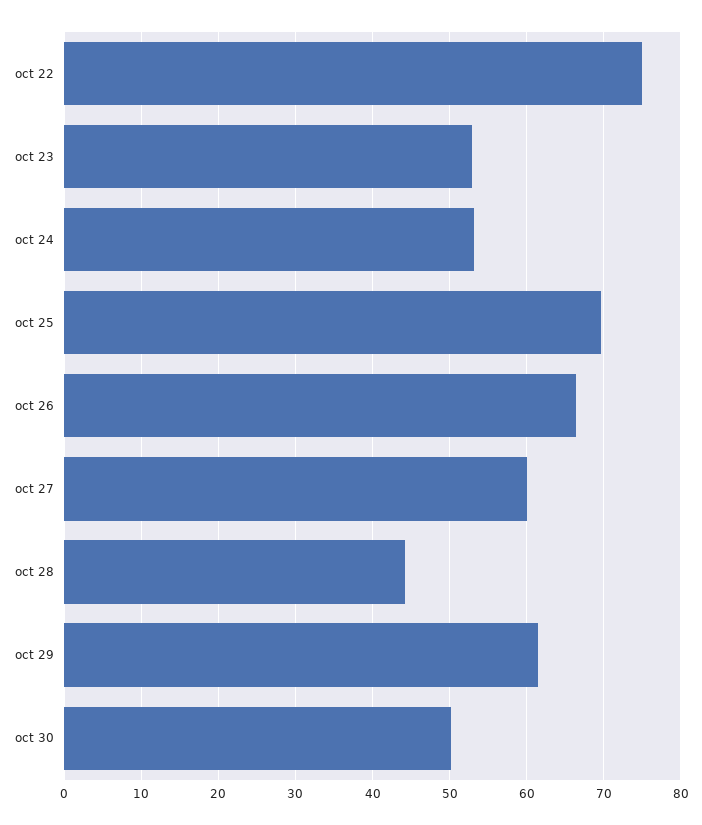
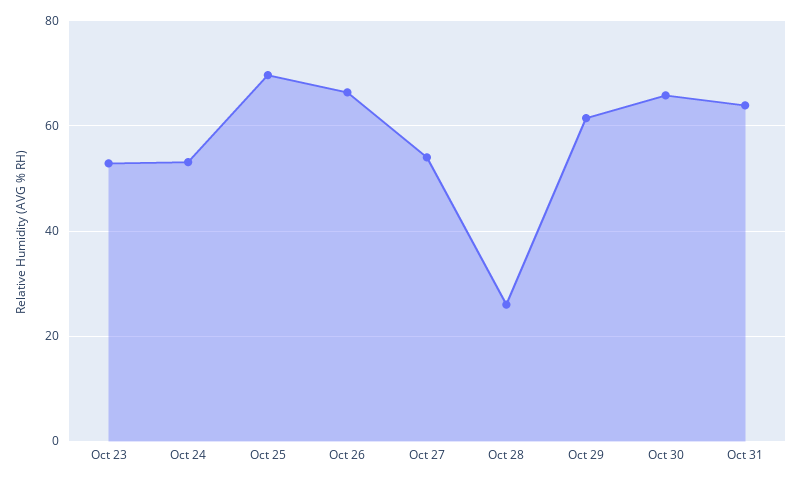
oct 22: 75 -> none
oct 27: 60 -> 54
oct 28: 44 -> 26
oct 30: 50 -> 66
Oct 31: none -> 64

